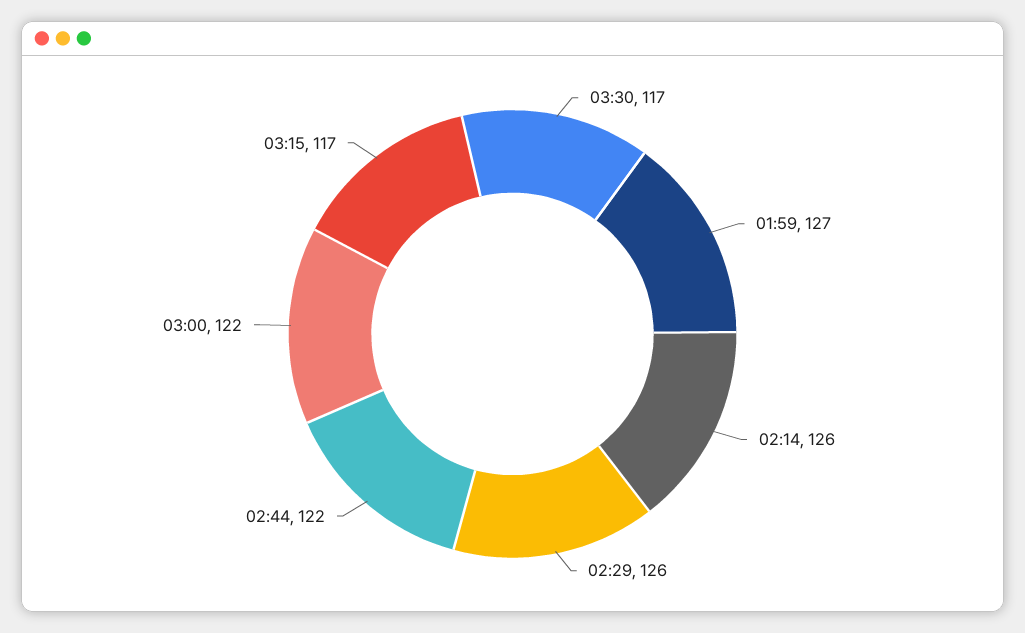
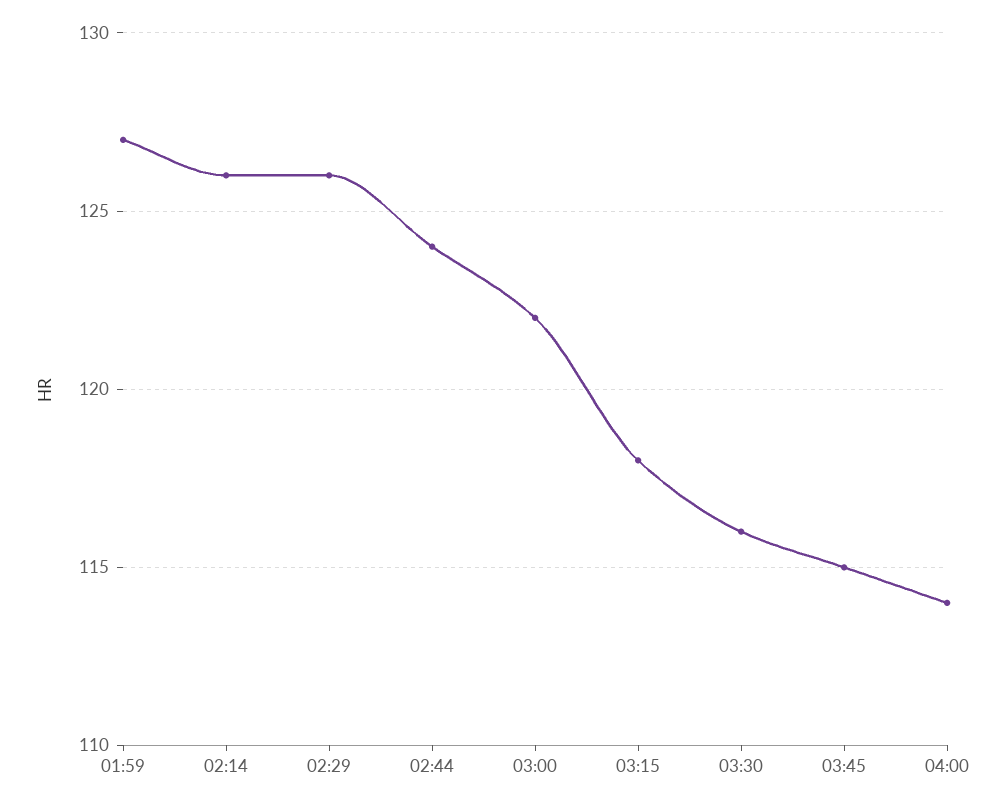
03:30: 117 -> 116
02:44: 122 -> 124
03:15: 117 -> 118
03:45: none -> 115
04:00: none -> 114

